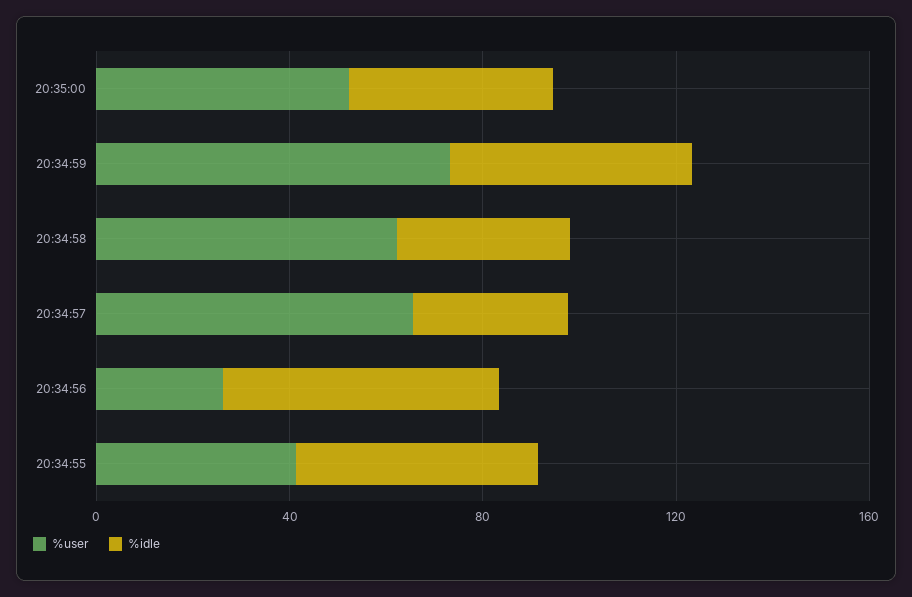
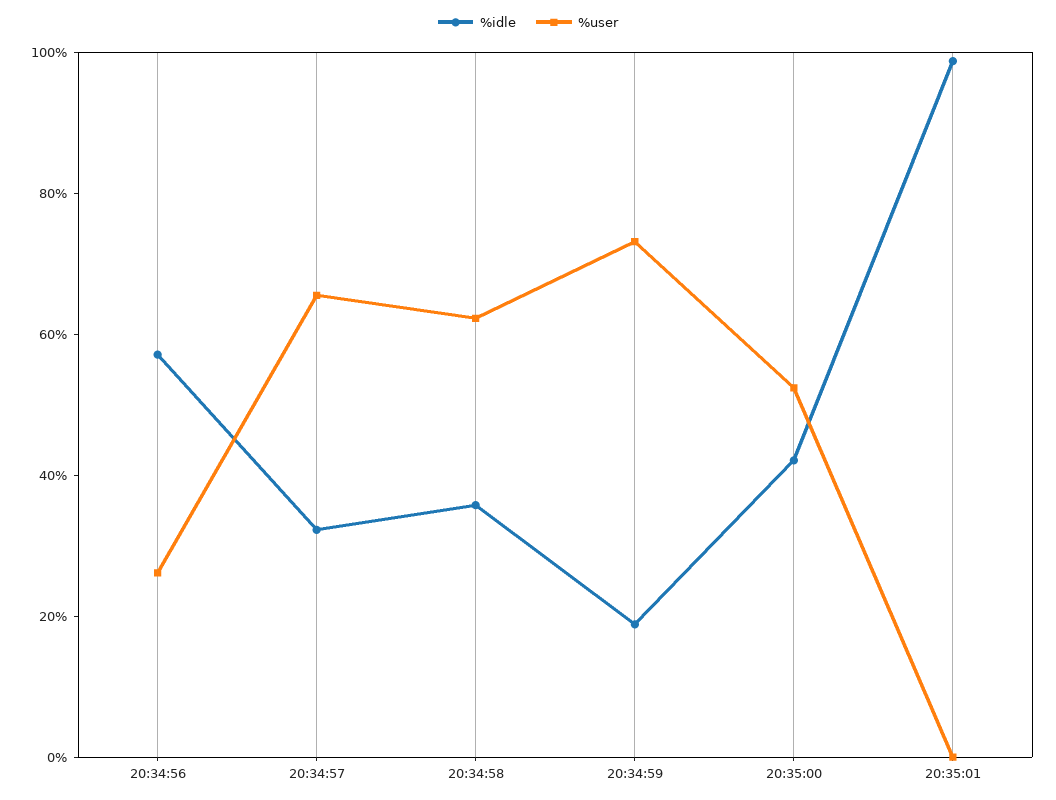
%idle, 20:34:59: 50 -> 20
%user, 20:34:55: 40 -> none
%idle, 20:34:55: 50 -> none
%idle, 20:35:01: none -> 100
%user, 20:35:01: none -> 0

